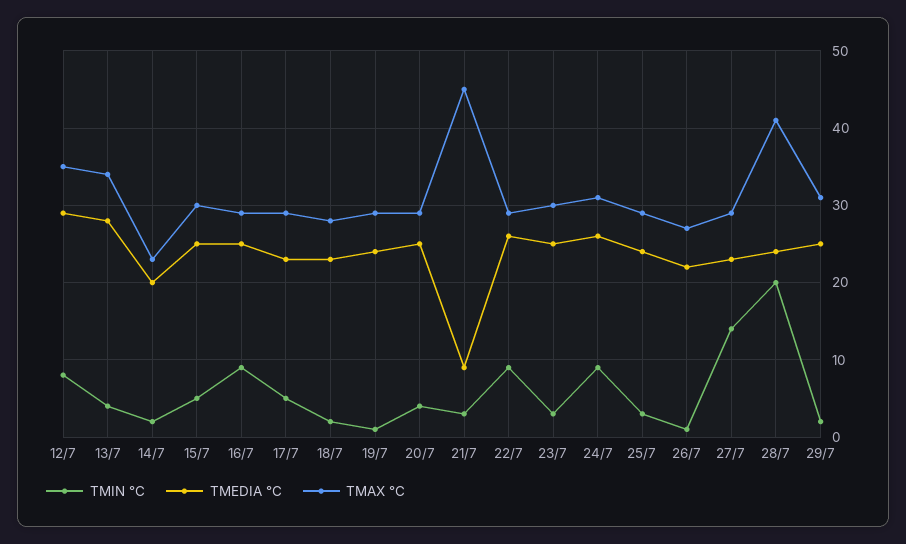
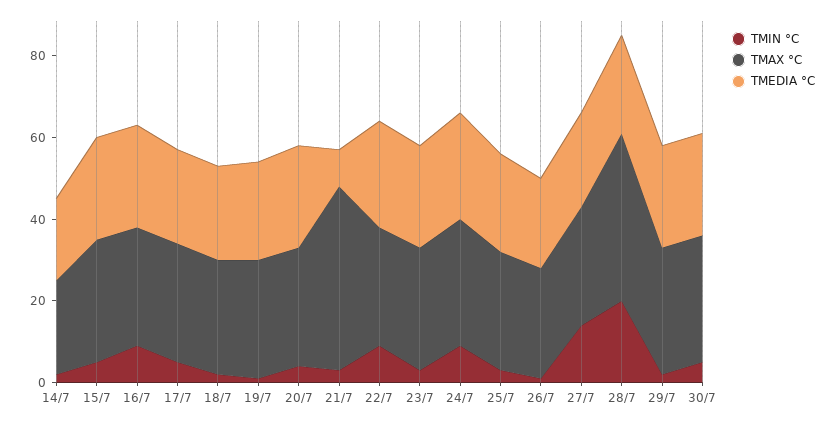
TMIN °C, 12/7: 8 -> none
TMEDIA °C, 12/7: 29 -> none
TMAX °C, 12/7: 35 -> none
TMIN °C, 13/7: 4 -> none
TMEDIA °C, 13/7: 28 -> none
TMAX °C, 13/7: 34 -> none
TMIN °C, 30/7: none -> 5
TMAX °C, 30/7: none -> 30
TMEDIA °C, 30/7: none -> 25

